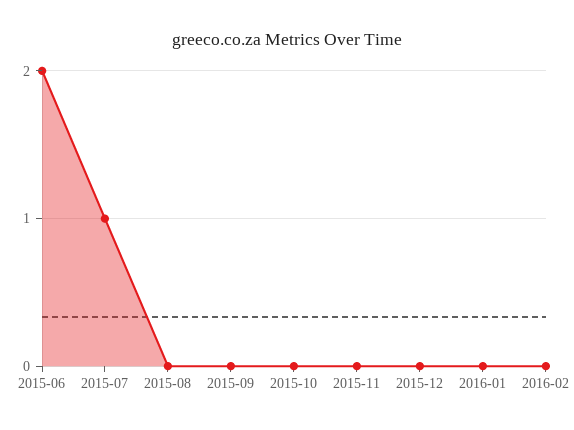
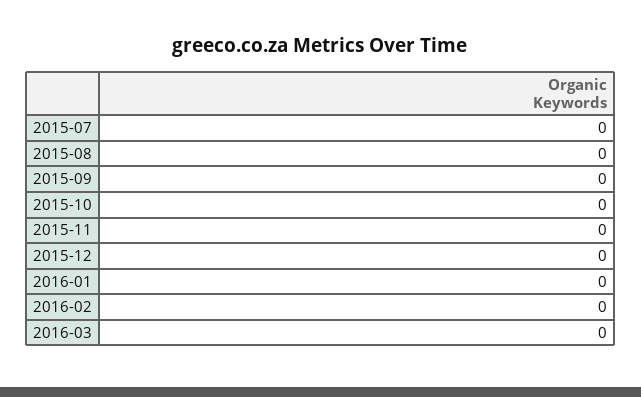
2015-06: 2 -> none
2015-07: 1 -> 0
2016-03: none -> 0

